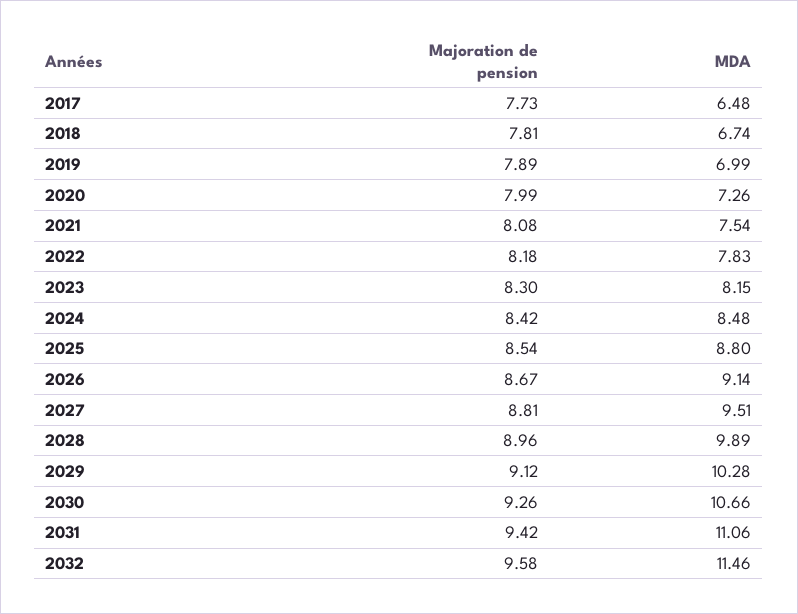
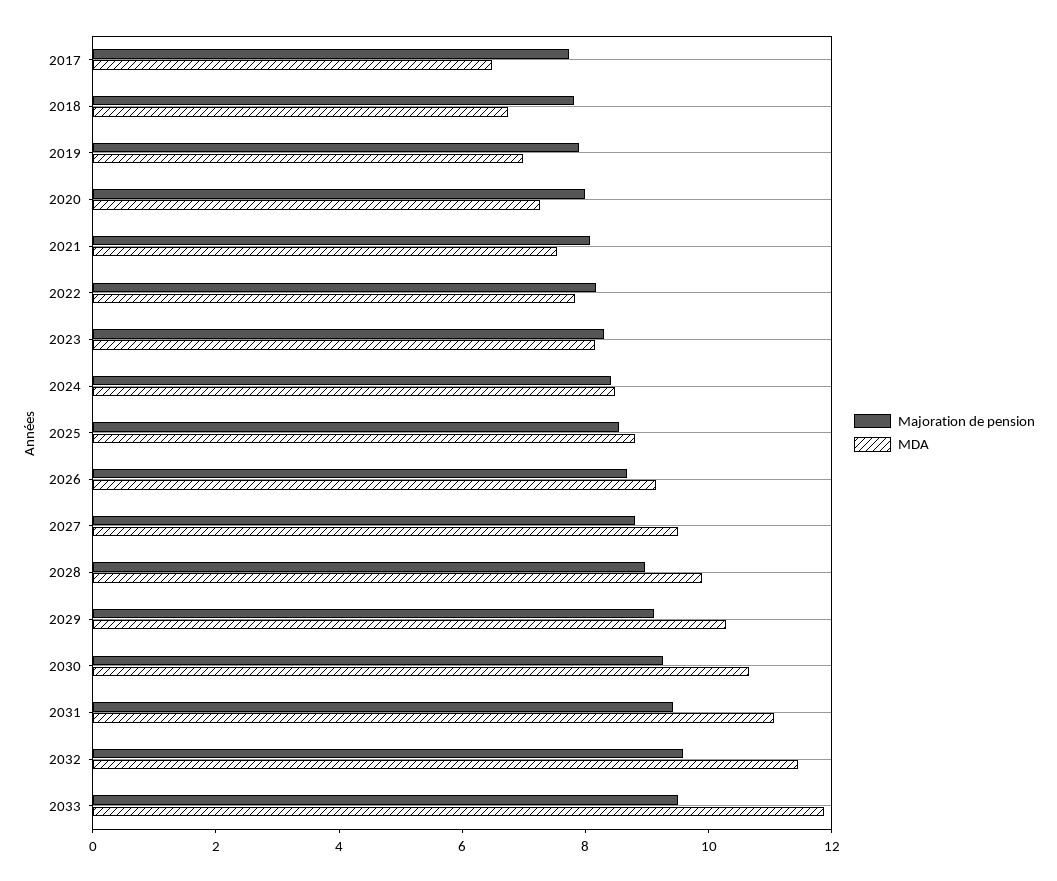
Majoration de pension, 2033: none -> 9.5
MDA, 2033: none -> 12

